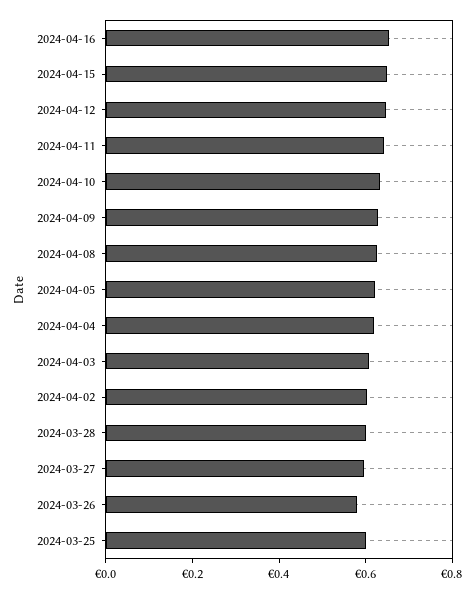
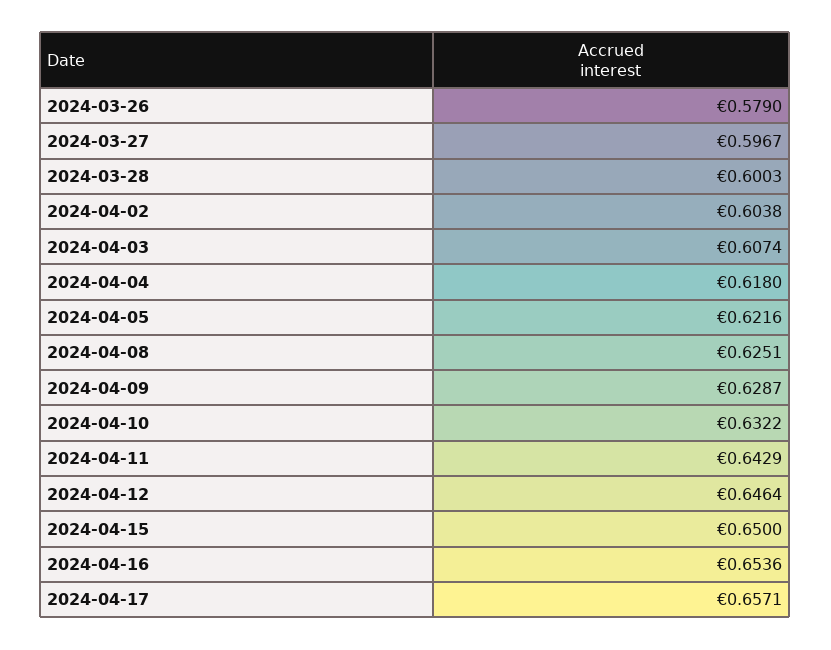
2024-03-25: 0.6 -> none
2024-04-17: none -> 0.6571

